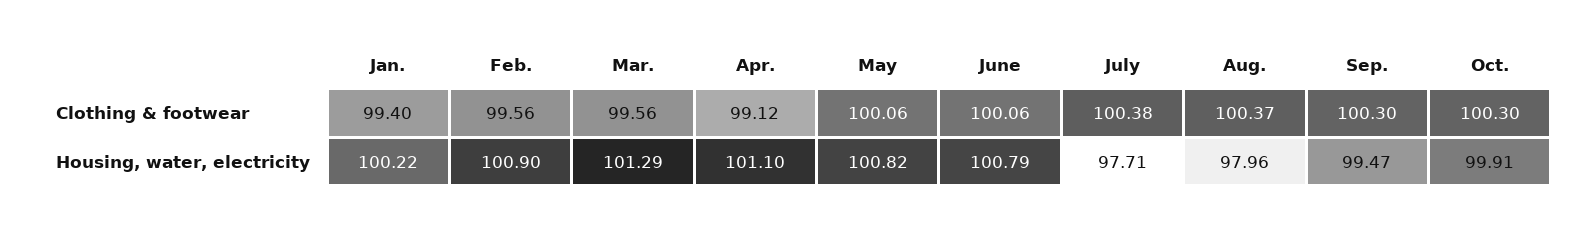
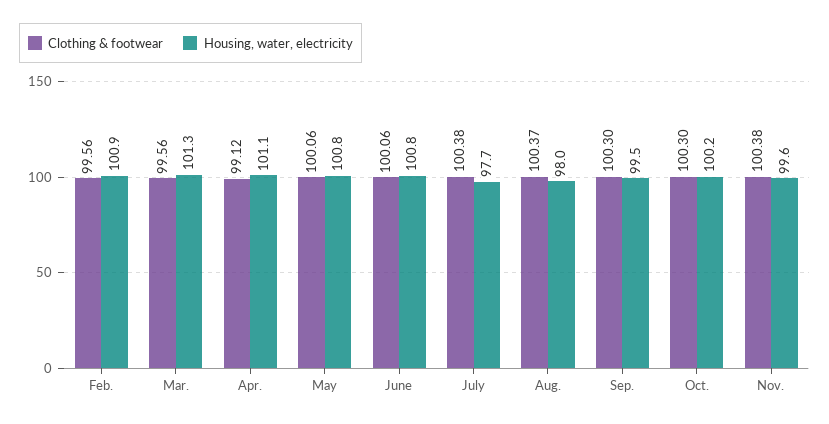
Clothing & footwear, Jan.: 99.4 -> none
Housing, water, electricity, Jan.: 100.22 -> none
Housing, water, electricity, Oct.: 99.91 -> 100.2
Clothing & footwear, Nov.: none -> 100.38
Housing, water, electricity, Nov.: none -> 99.6

